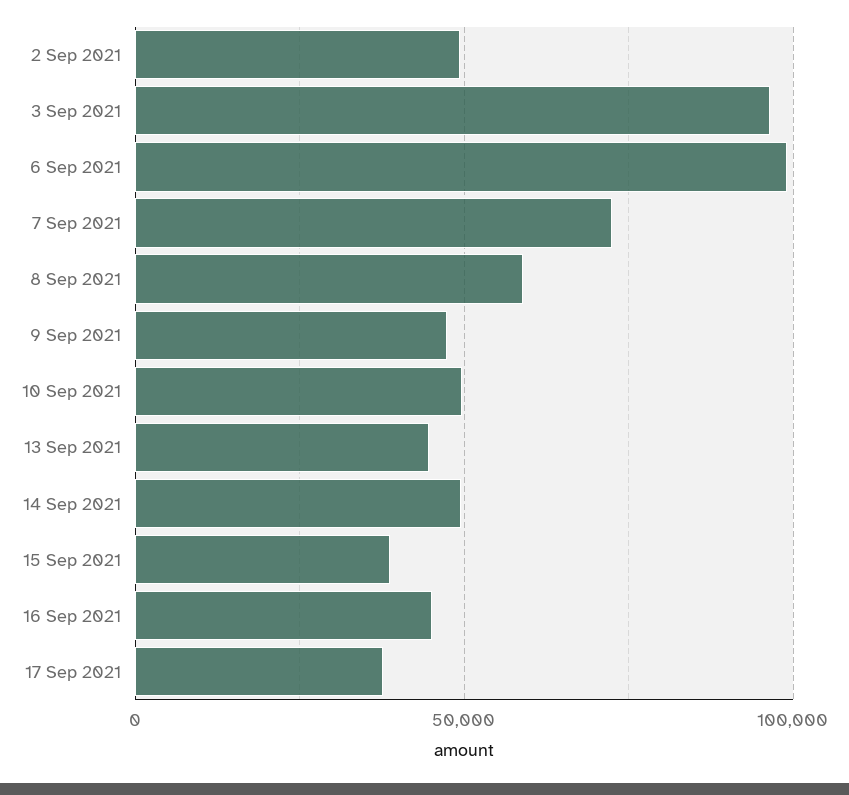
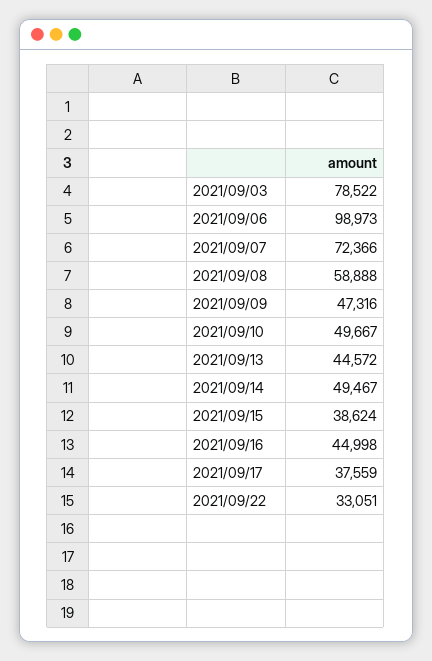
2 Sep 2021: 50000 -> none
3 Sep 2021: 95000 -> 78522
2021/09/22: none -> 33051

